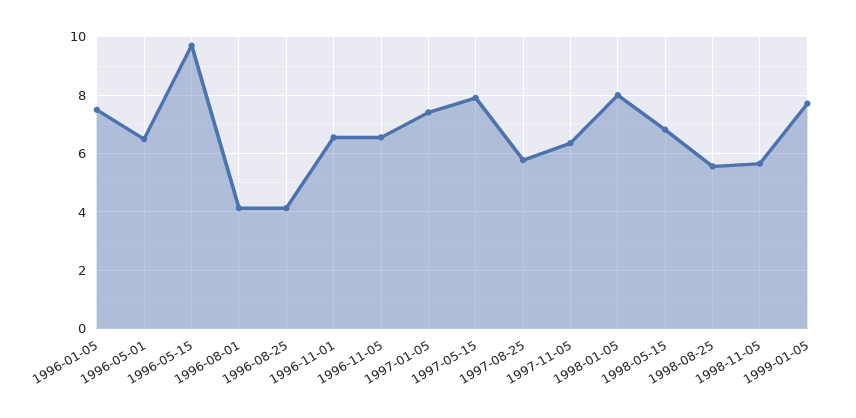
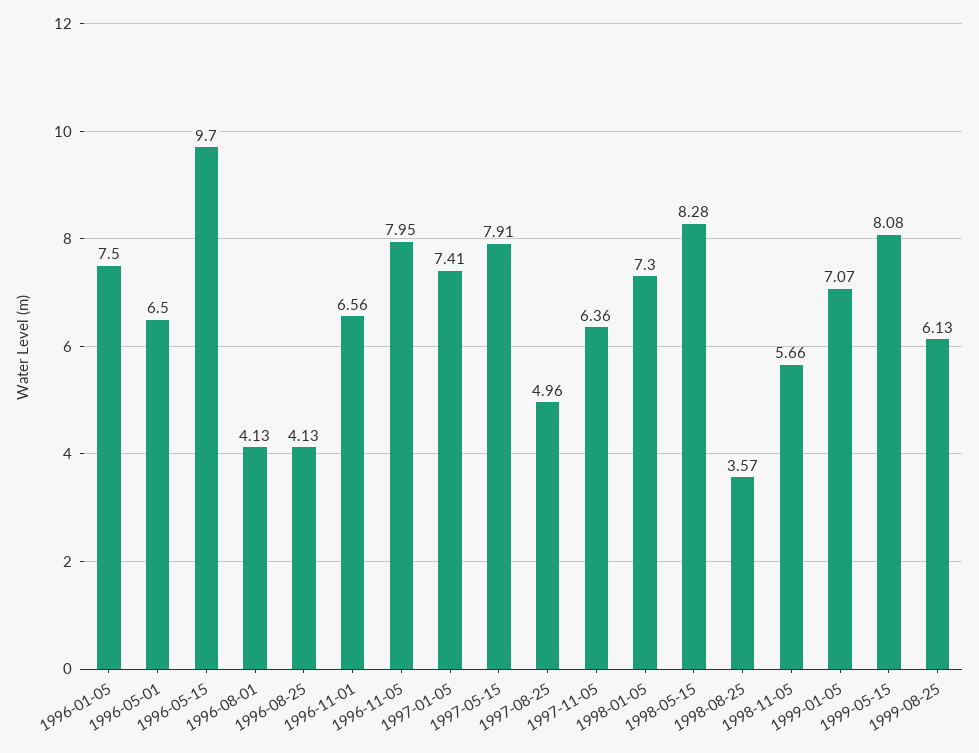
1996-11-05: 6.5 -> 7.95
1997-08-25: 5.75 -> 4.96
1998-01-05: 8 -> 7.3
1998-05-15: 6.75 -> 8.28
1998-08-25: 5.5 -> 3.57
1999-01-05: 7.75 -> 7.07
1999-05-15: none -> 8.08
1999-08-25: none -> 6.13

